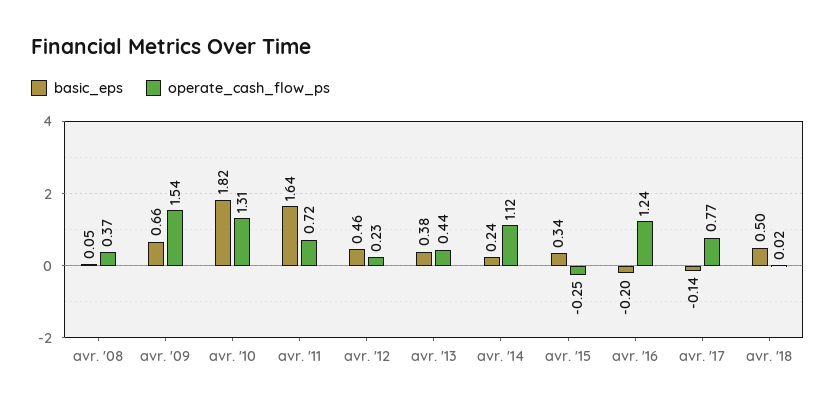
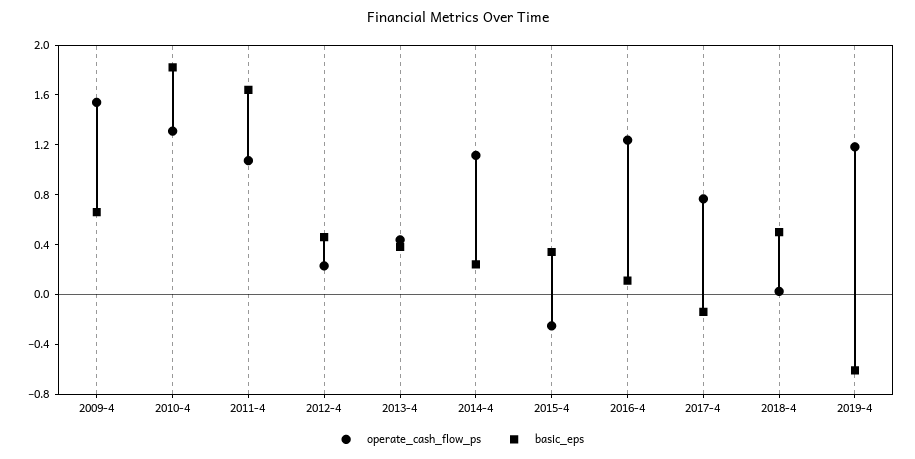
basic_eps, avr. '08: 0.05 -> none
operate_cash_flow_ps, avr. '08: 0.37 -> none
operate_cash_flow_ps, avr. '11: 0.72 -> 1.1
basic_eps, avr. '16: -0.2 -> 0.1
operate_cash_flow_ps, 2019-4: none -> 1.2
basic_eps, 2019-4: none -> -0.6

